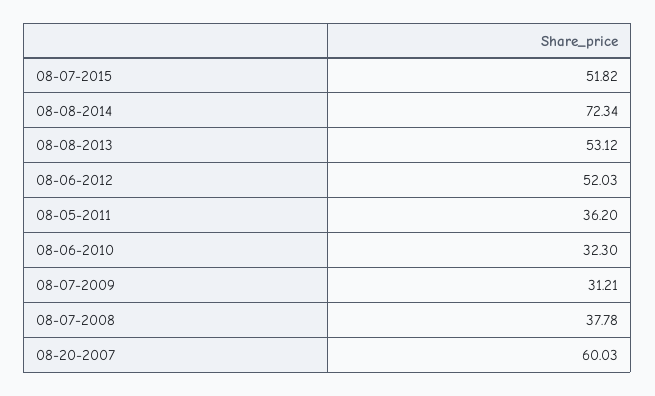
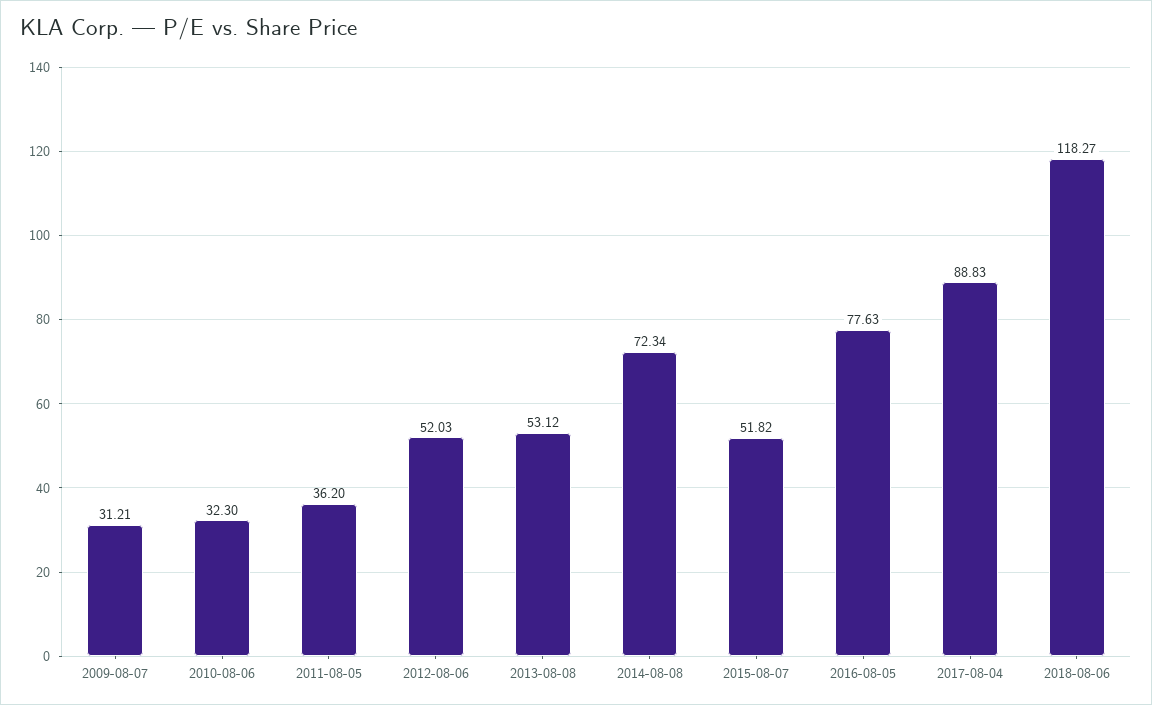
08-07-2008: 37.78 -> none
08-20-2007: 60.03 -> none
2016-08-05: none -> 77.63
2017-08-04: none -> 88.83
2018-08-06: none -> 118.27

